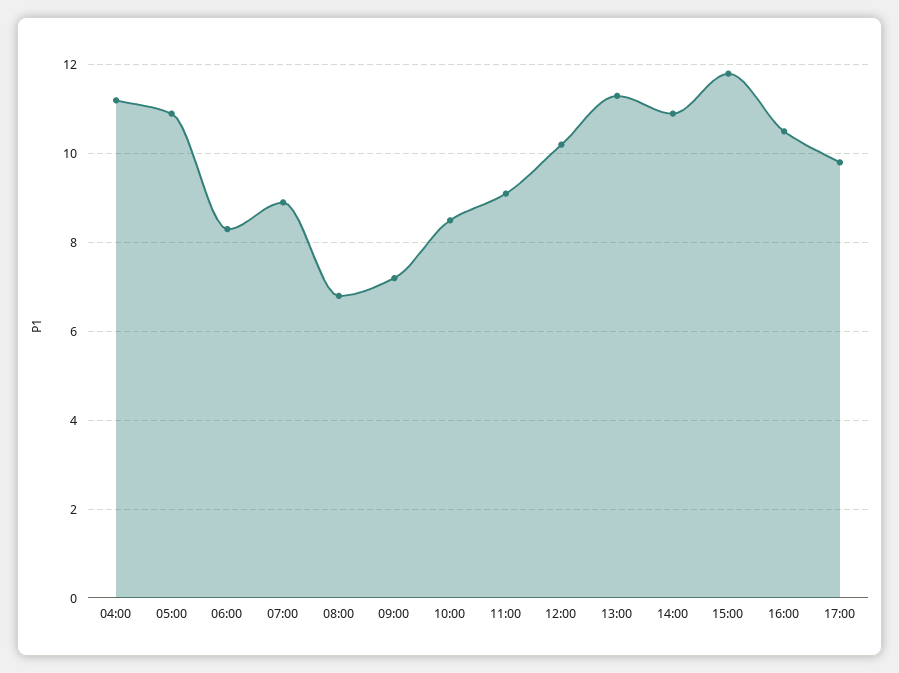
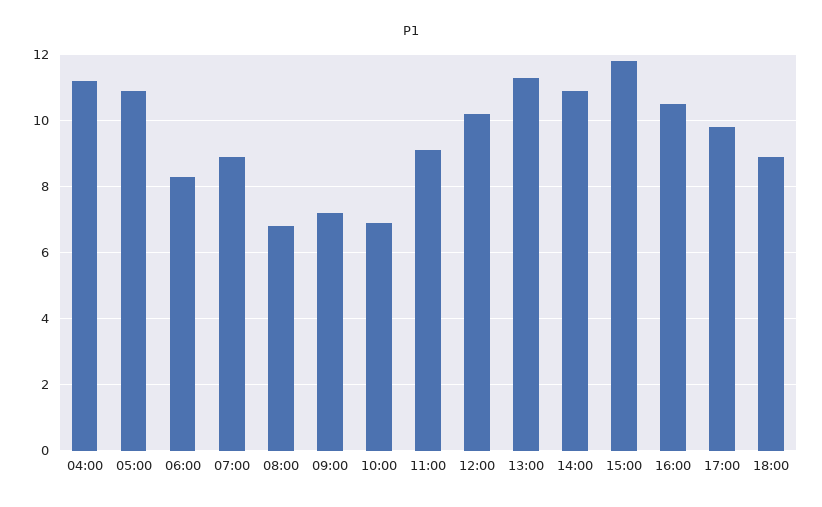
10:00: 8.5 -> 7
18:00: none -> 9

